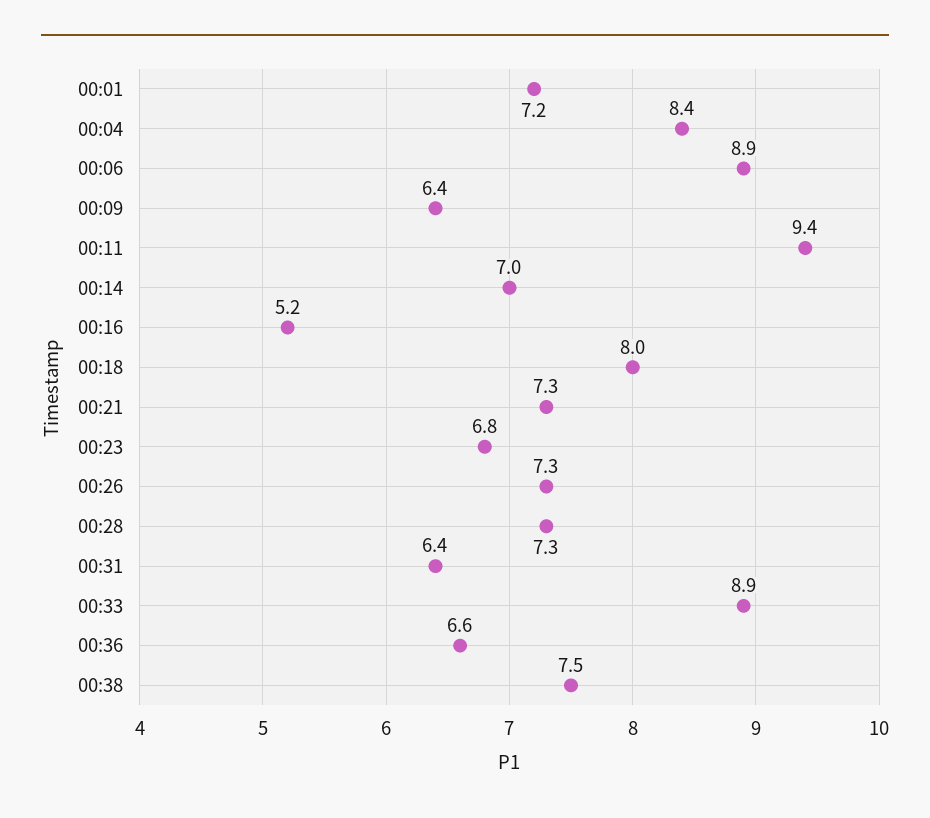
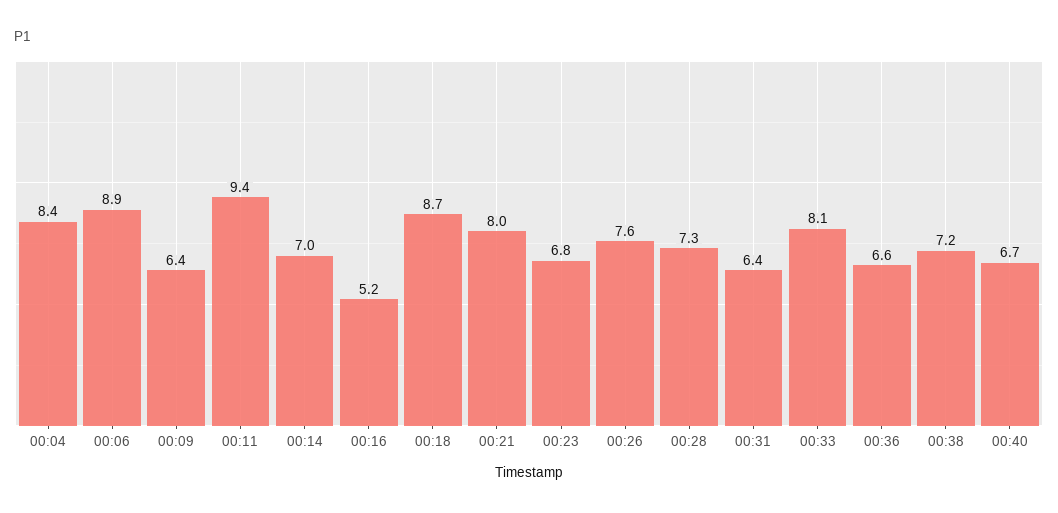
00:01: 7.2 -> none
00:18: 8 -> 8.7
00:21: 7.3 -> 8
00:26: 7.3 -> 7.6
00:33: 8.9 -> 8.1
00:38: 7.5 -> 7.2
00:40: none -> 6.7

